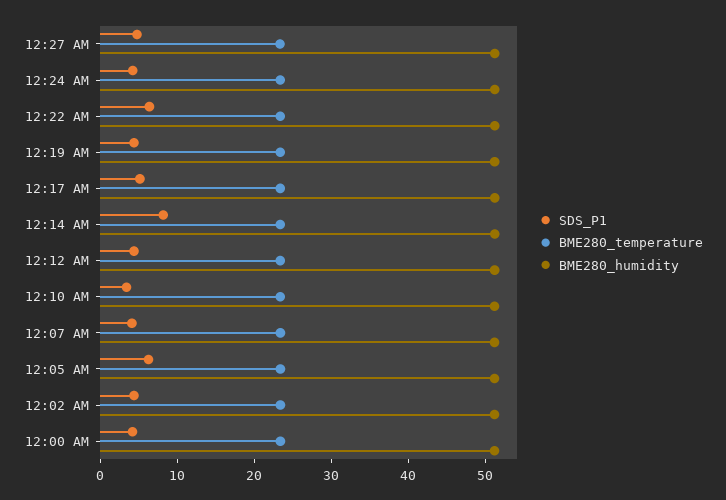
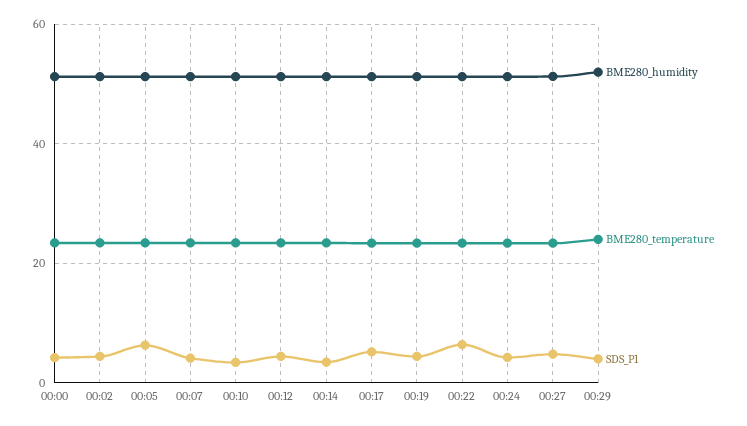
SDS_P1, 12:14 AM: 8 -> 4
BME280_humidity, 00:29: none -> 52
BME280_temperature, 00:29: none -> 24
SDS_P1, 00:29: none -> 4

